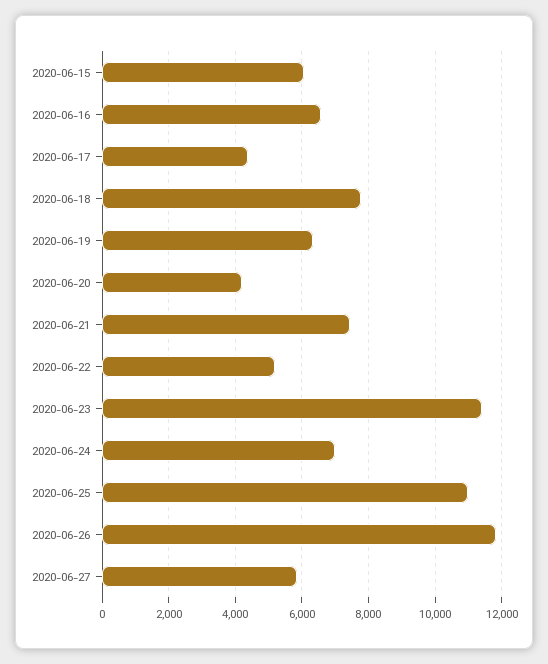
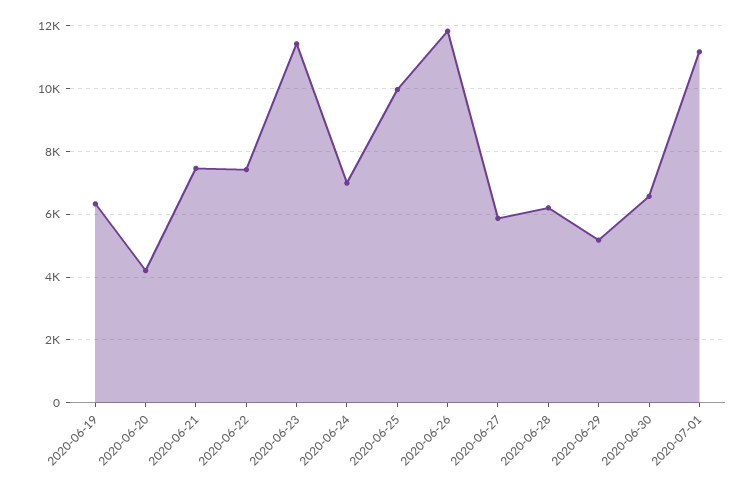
2020-06-15: 6000 -> none
2020-06-16: 6600 -> none
2020-06-17: 4400 -> none
2020-06-18: 7800 -> none
2020-06-22: 5200 -> 7400
2020-06-25: 11000 -> 10000
2020-06-28: none -> 6200
2020-06-29: none -> 5200
2020-06-30: none -> 6600
2020-07-01: none -> 11200

